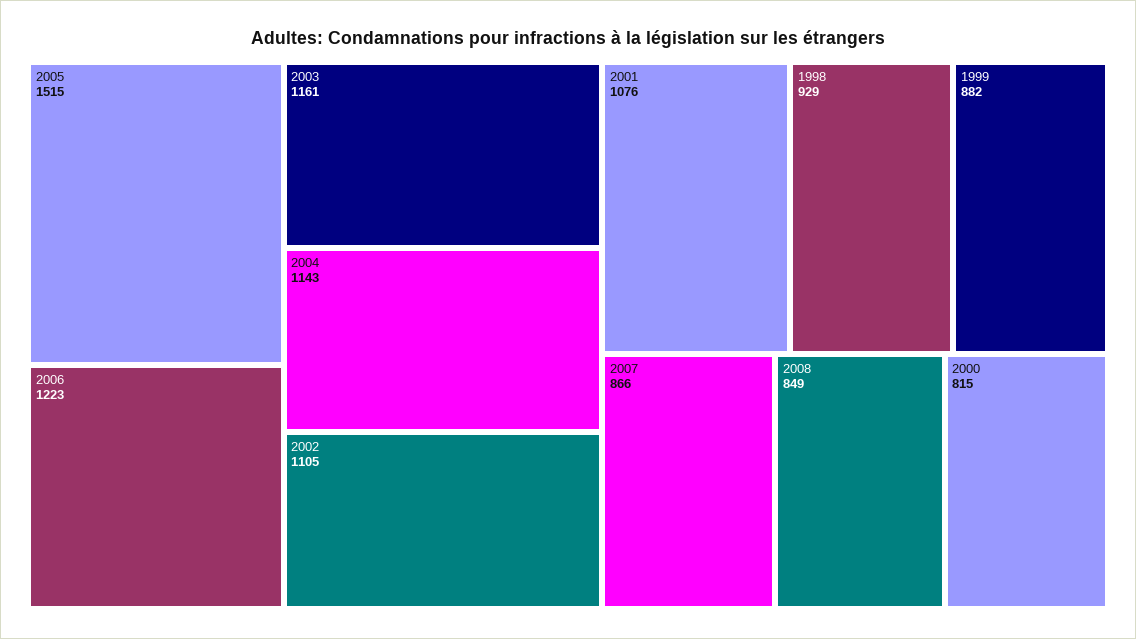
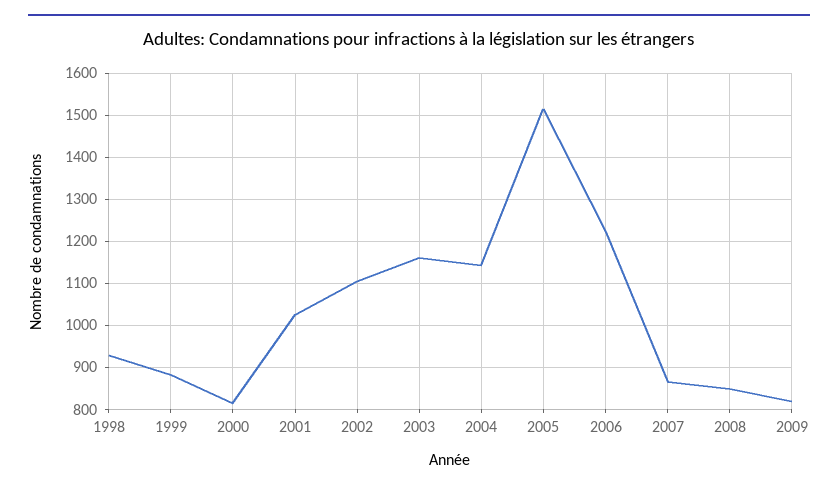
2001: 1076 -> 1020
2009: none -> 820

